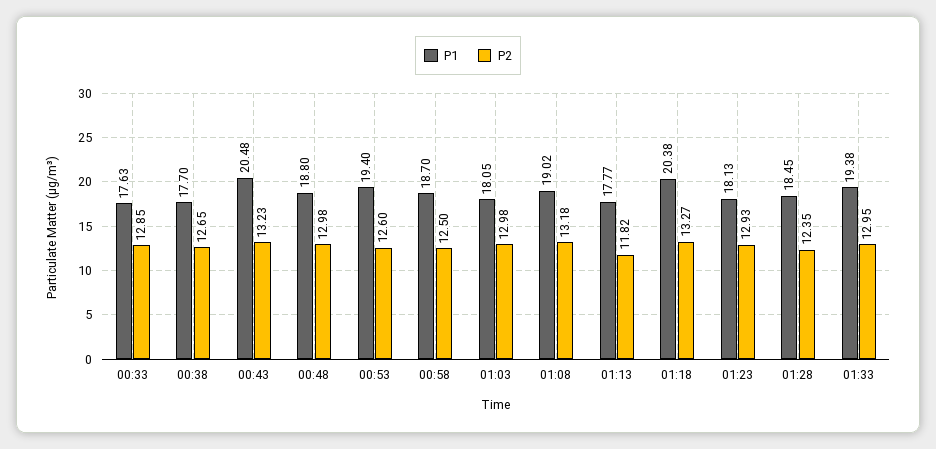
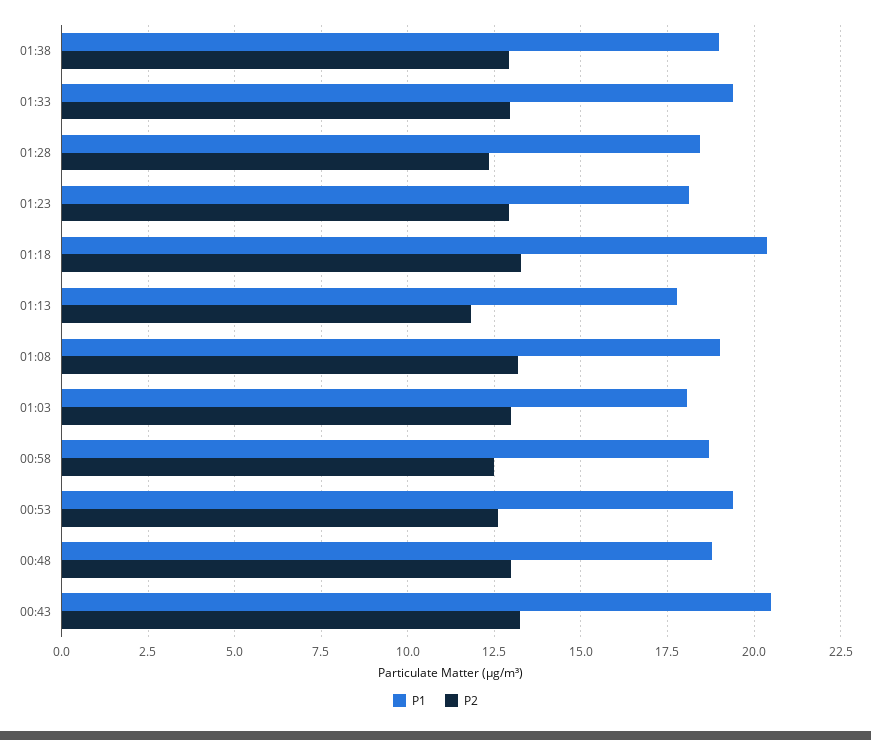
P1, 00:33: 17.63 -> none
P2, 00:33: 12.85 -> none
P1, 00:38: 17.7 -> none
P2, 00:38: 12.65 -> none
P1, 01:38: none -> 19
P2, 01:38: none -> 13

